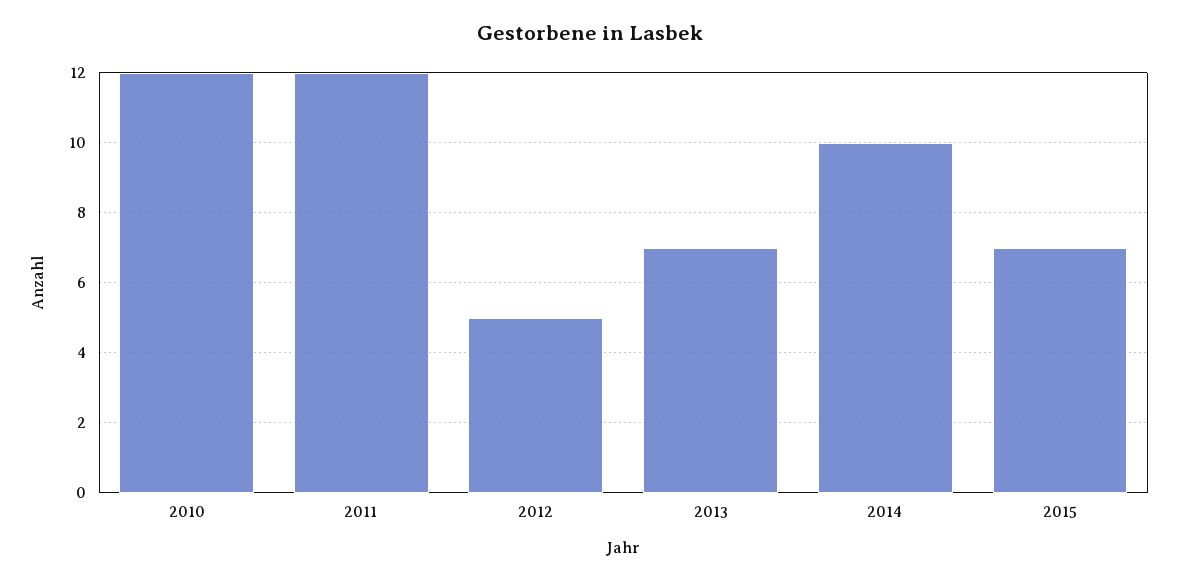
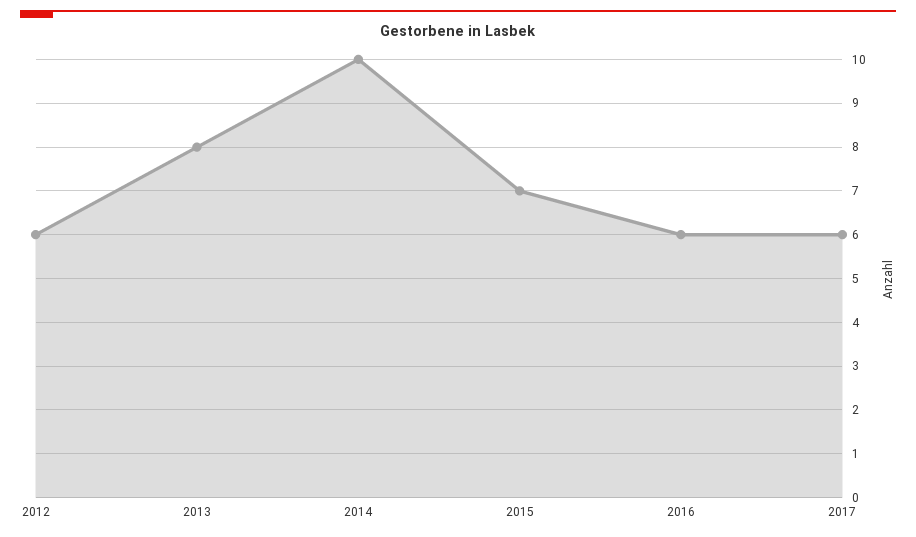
2010: 12 -> none
2011: 12 -> none
2012: 5 -> 6
2013: 7 -> 8
2016: none -> 6
2017: none -> 6

